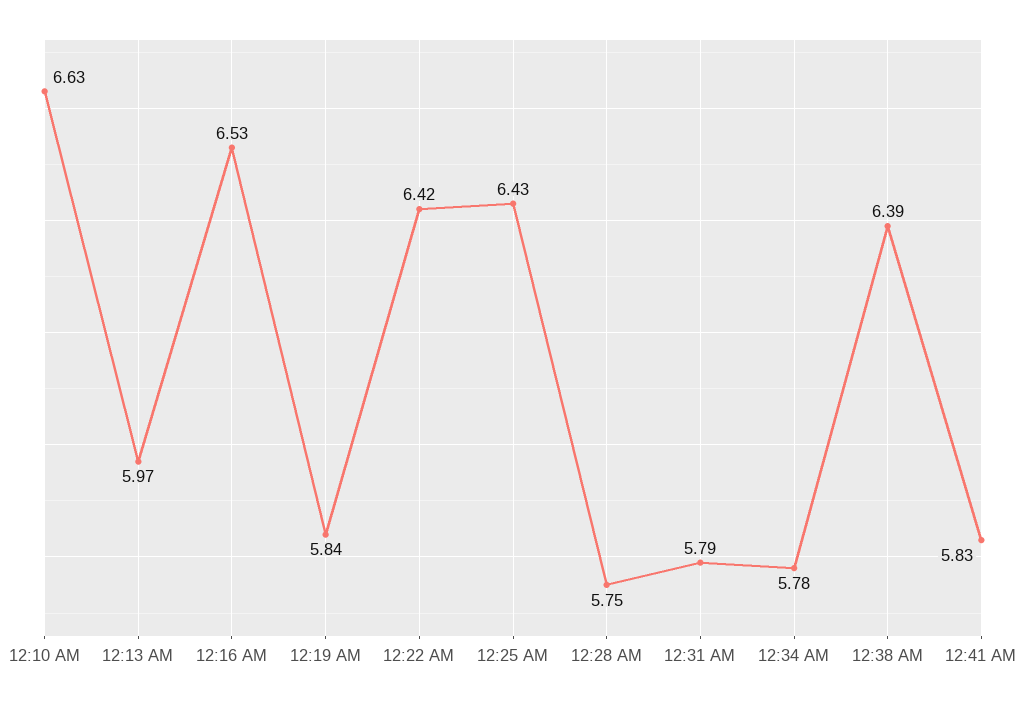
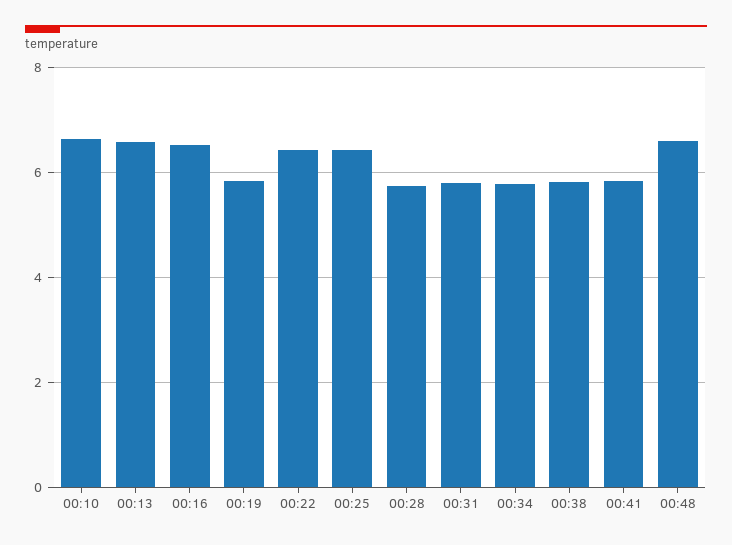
12:13 AM: 5.97 -> 6.6
12:38 AM: 6.39 -> 5.8
00:48: none -> 6.6

